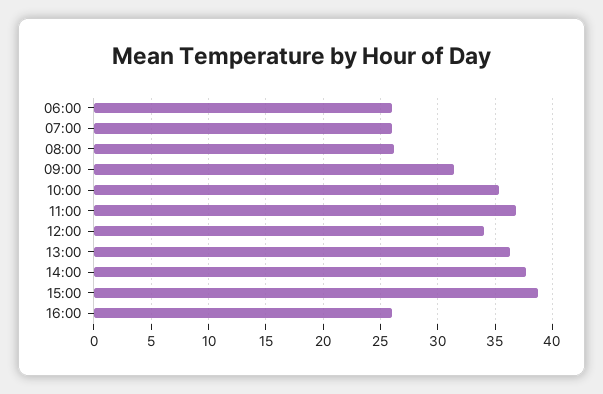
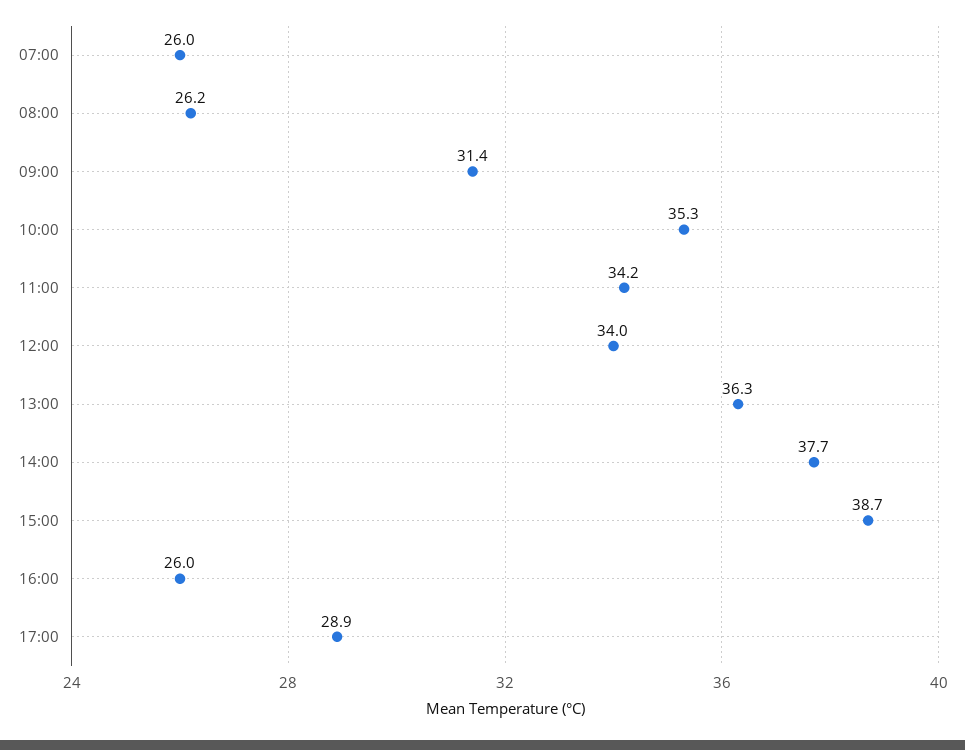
06:00: 26 -> none
11:00: 37 -> 34.2
17:00: none -> 28.9

